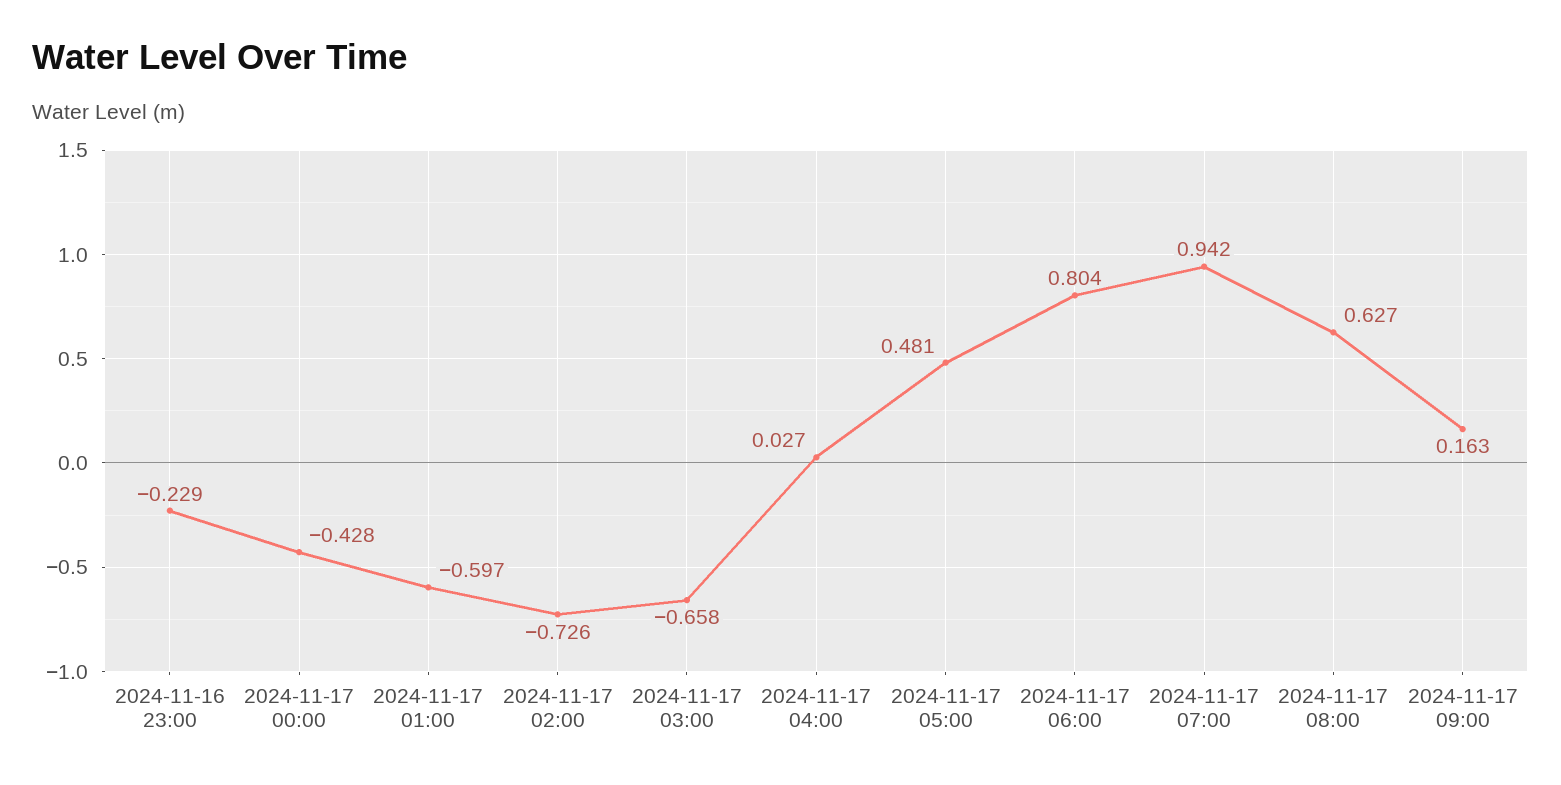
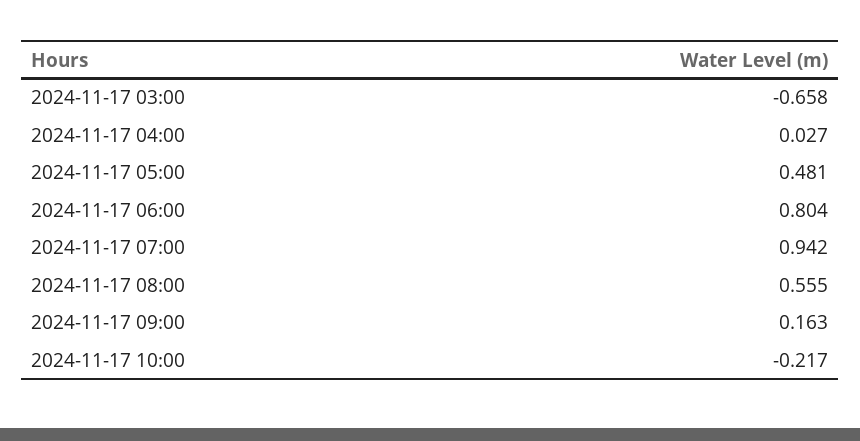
2024-11-16 23:00: -0.229 -> none
2024-11-17 00:00: -0.428 -> none
2024-11-17 01:00: -0.597 -> none
2024-11-17 02:00: -0.726 -> none
2024-11-17 08:00: 0.627 -> 0.555
2024-11-17 10:00: none -> -0.217

